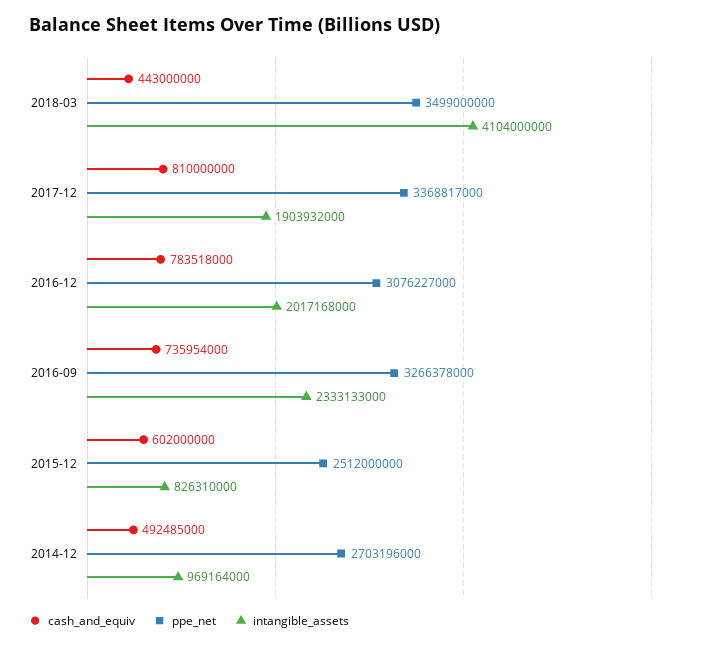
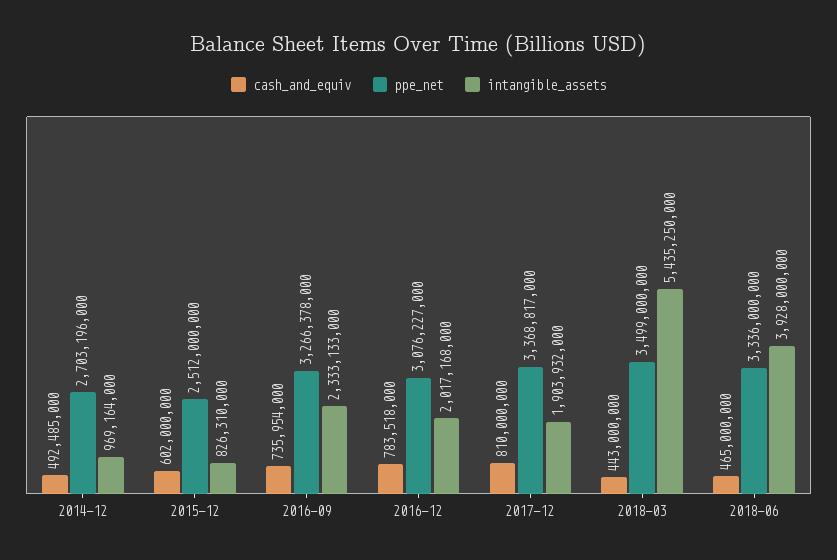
intangible_assets, 2018-03: 4104000000 -> 5435250000
cash_and_equiv, 2018-06: none -> 465000000
ppe_net, 2018-06: none -> 3336000000
intangible_assets, 2018-06: none -> 3928000000

